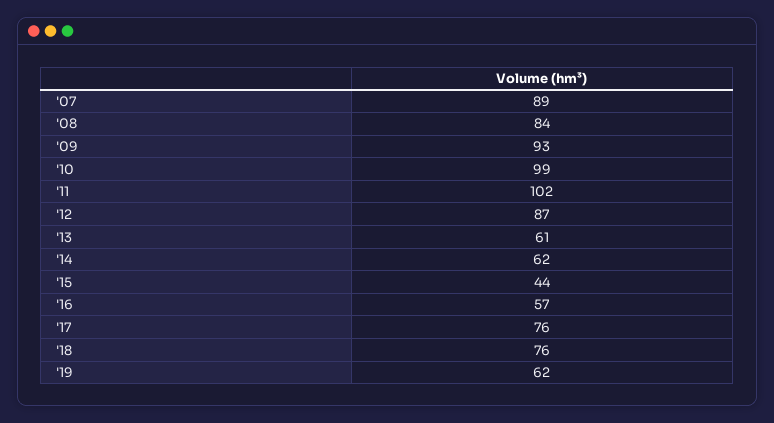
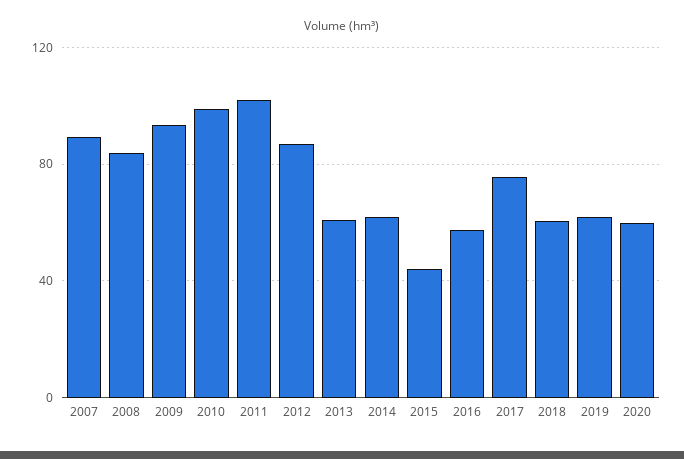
'18: 76 -> 60
2020: none -> 60

